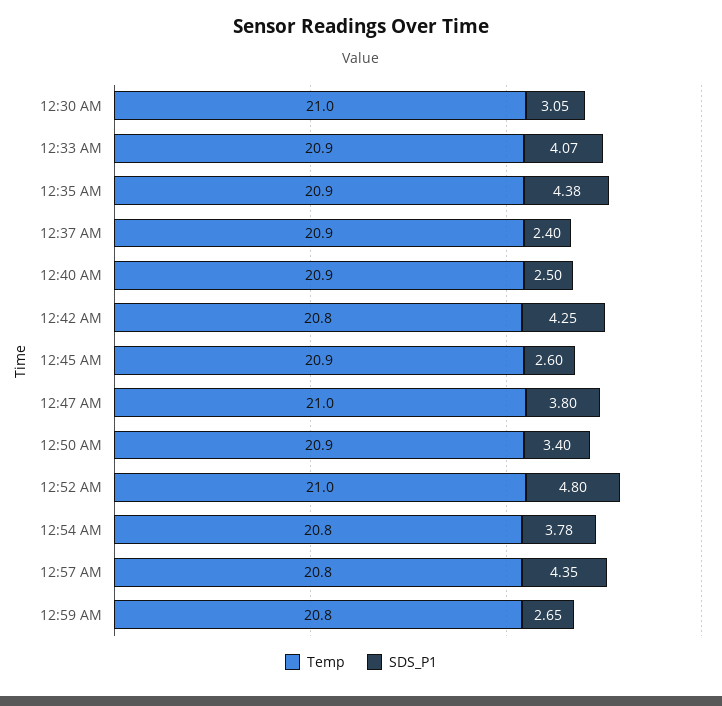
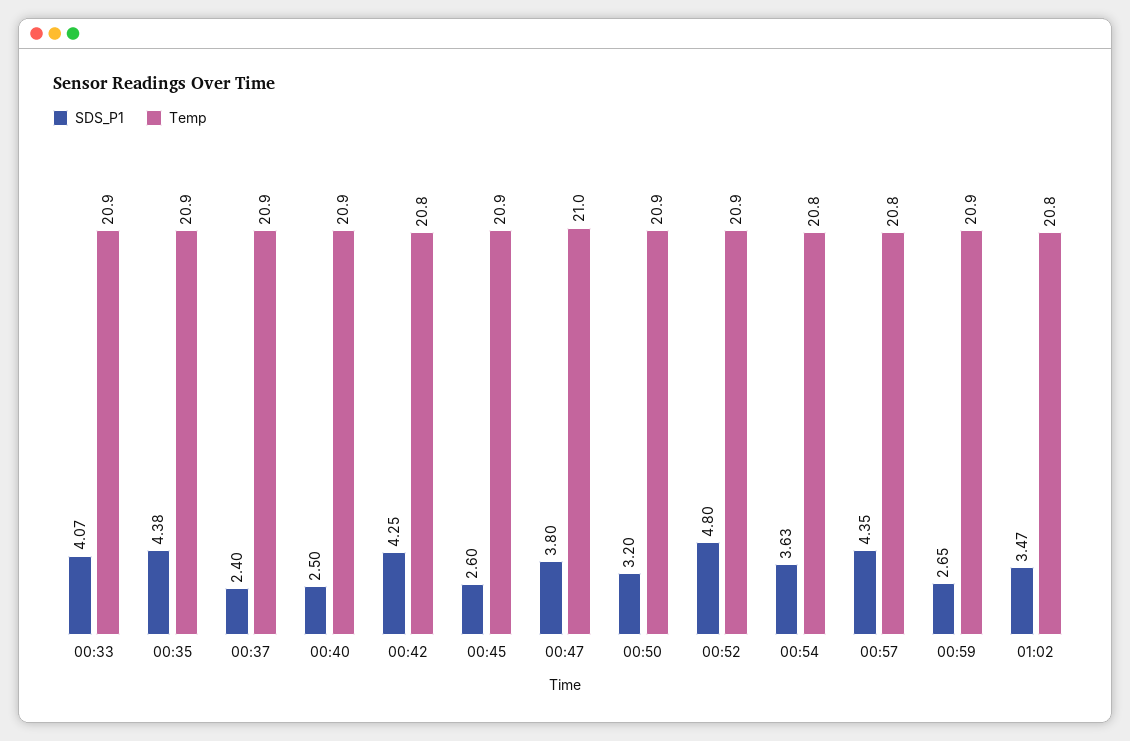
Temp, 12:30 AM: 21 -> none
SDS_P1, 12:30 AM: 3.05 -> none
SDS_P1, 12:50 AM: 3.4 -> 3.2
Temp, 12:52 AM: 21 -> 20.9
SDS_P1, 12:54 AM: 3.78 -> 3.63
Temp, 12:59 AM: 20.8 -> 20.9
SDS_P1, 01:02: none -> 3.47
Temp, 01:02: none -> 20.8

